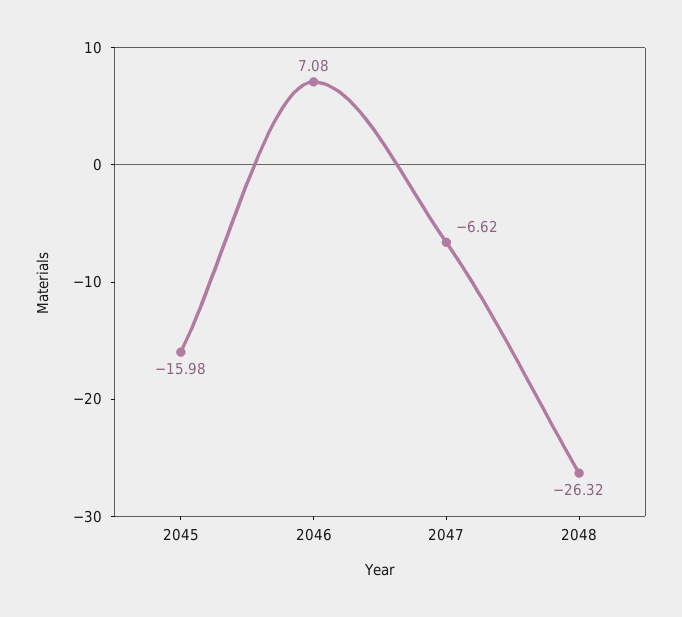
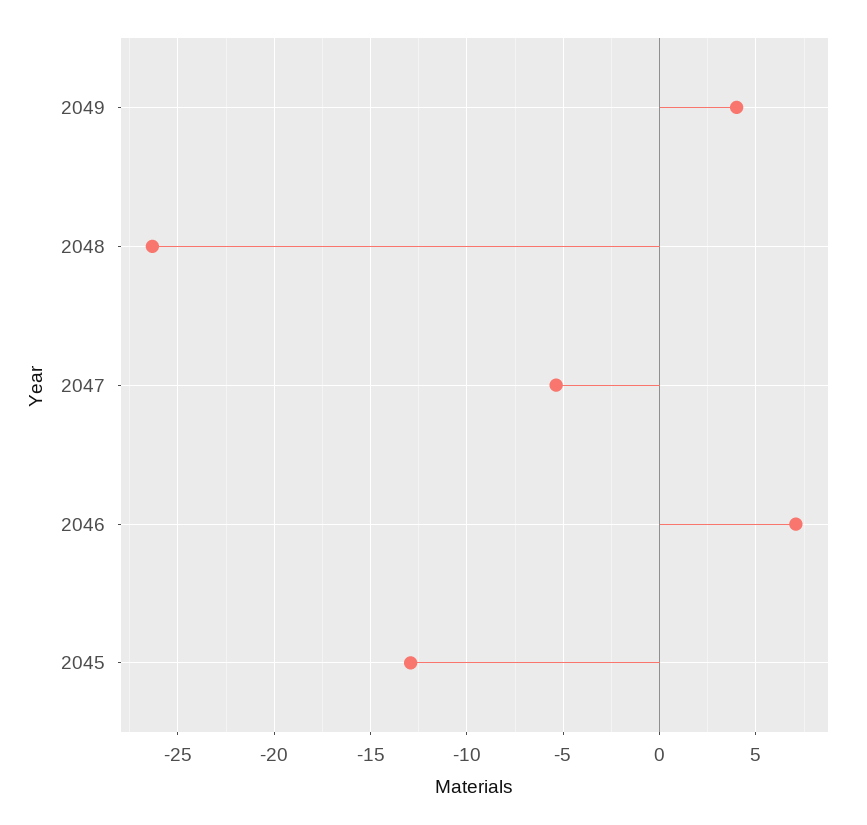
2045: -15.98 -> -13
2047: -6.62 -> -5.5
2049: none -> 4

